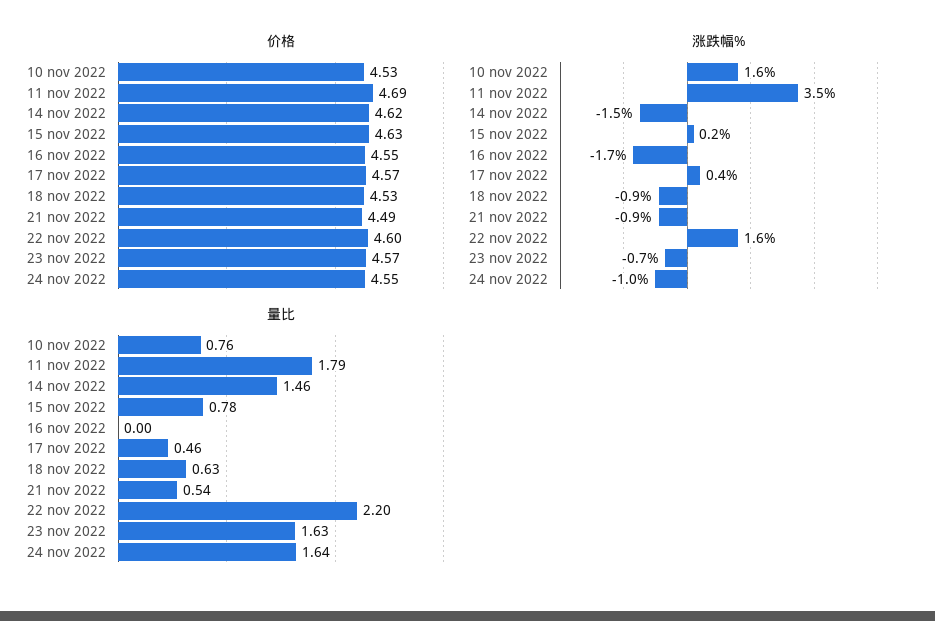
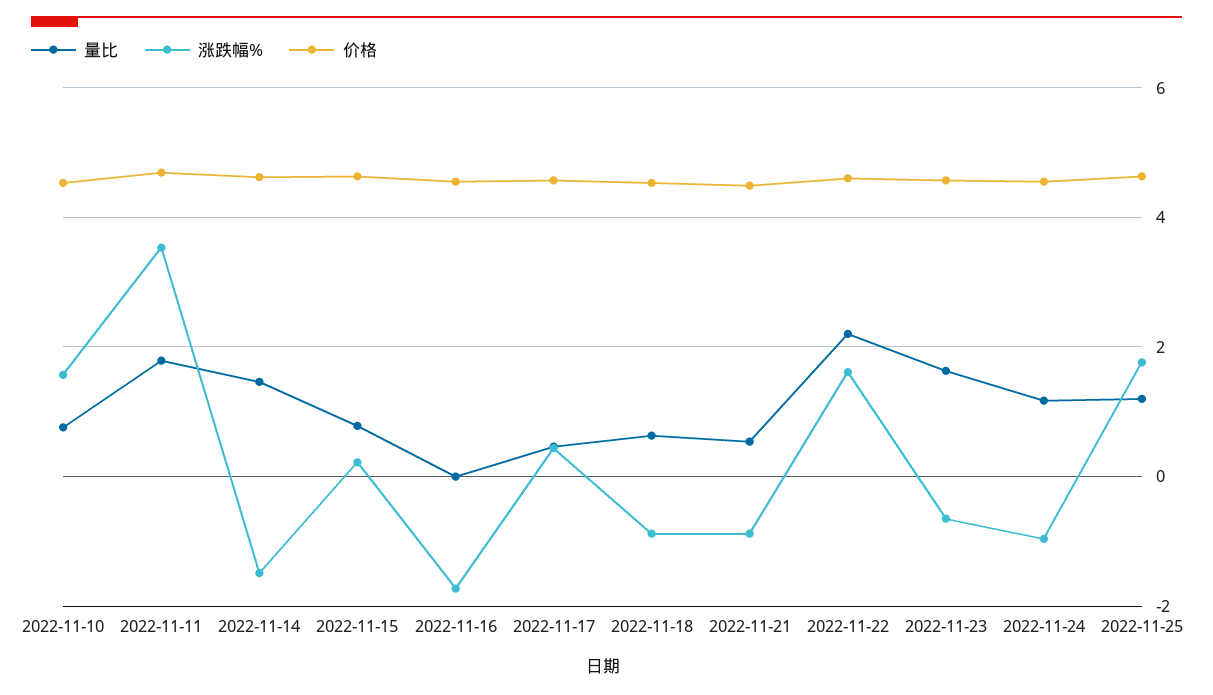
量比, 24 nov 2022: 1.64 -> 1.2
量比, 2022-11-25: none -> 1.2
涨跌幅%, 2022-11-25: none -> 1.8
价格, 2022-11-25: none -> 4.6

